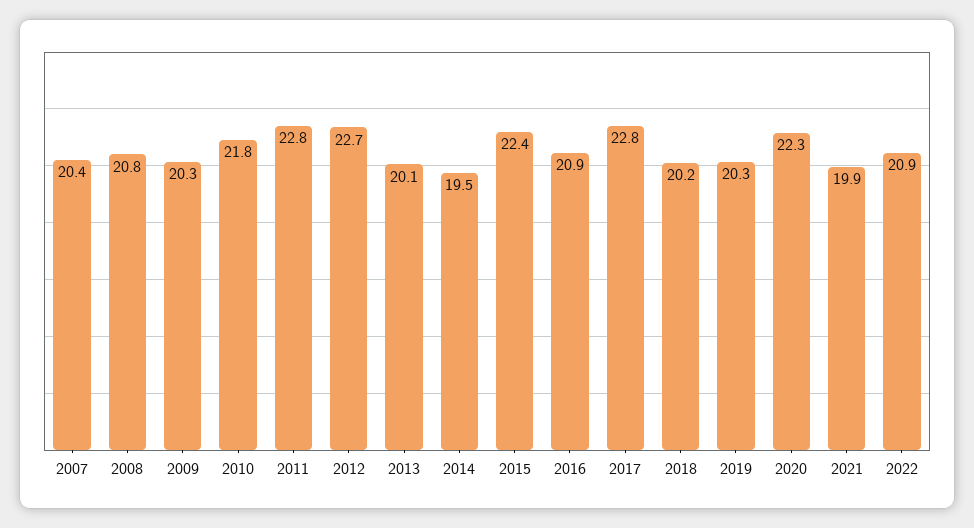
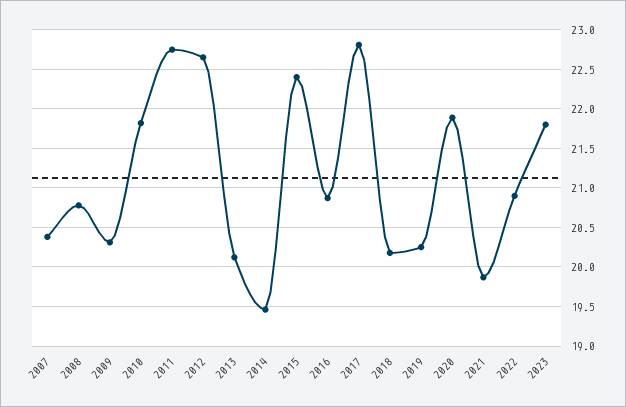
2020: 22.3 -> 21.9
2023: none -> 21.8

